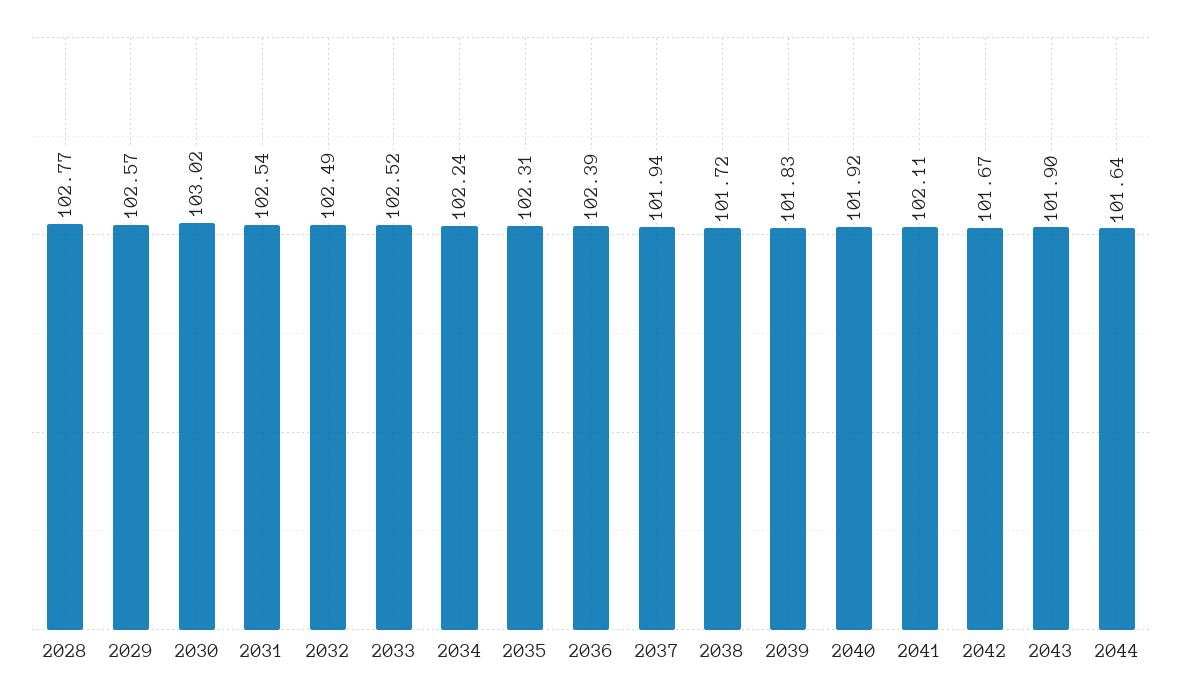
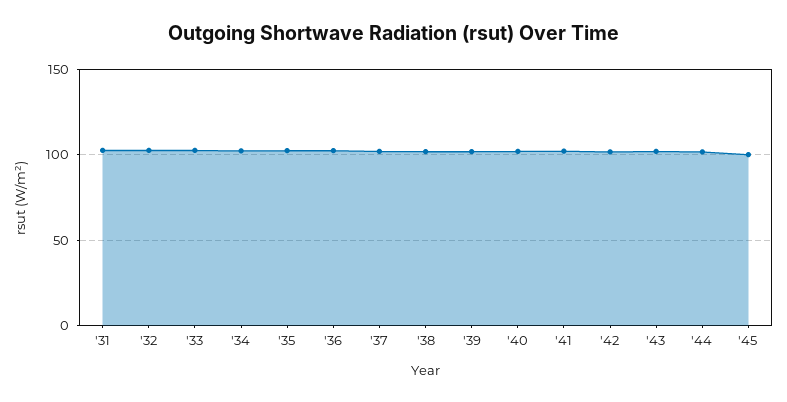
2028: 102.77 -> none
2029: 102.57 -> none
2030: 103.02 -> none
'45: none -> 100

